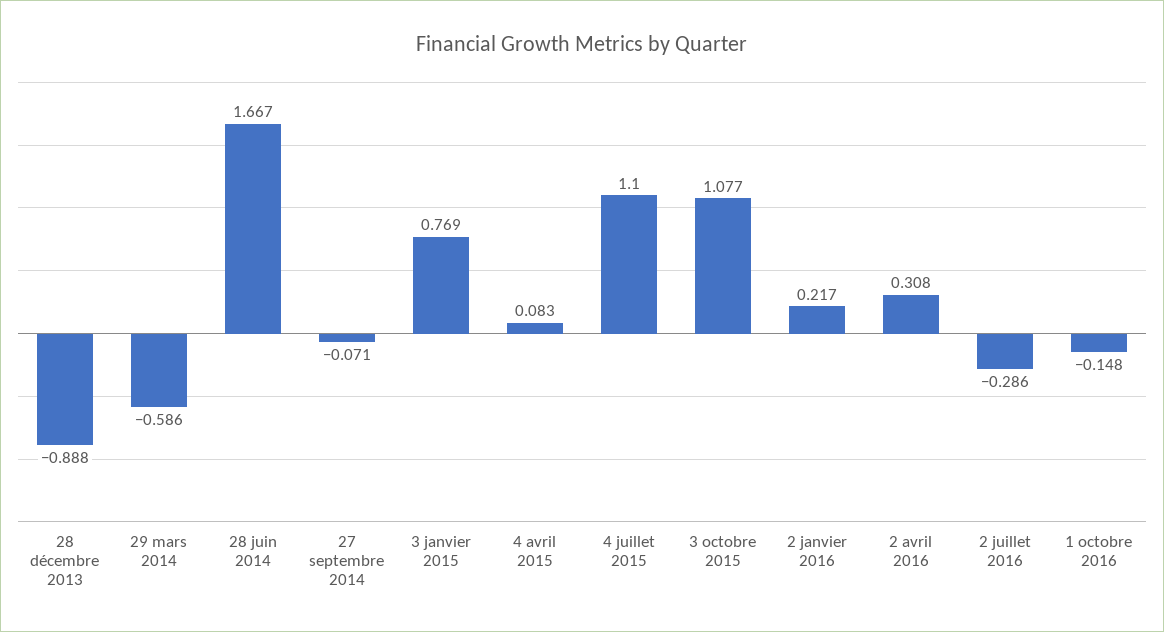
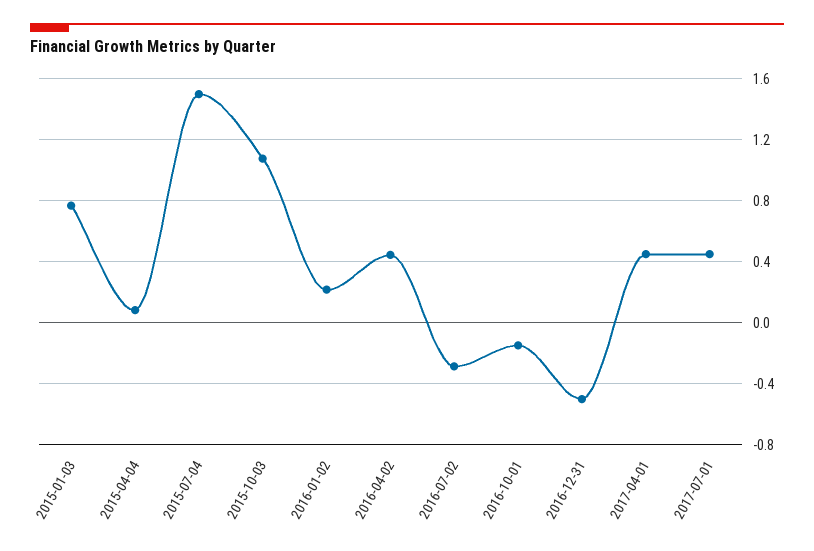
28 décembre 2013: -0.888 -> none
29 mars 2014: -0.586 -> none
28 juin 2014: 1.667 -> none
27 septembre 2014: -0.071 -> none
4 juillet 2015: 1.1 -> 1.5
2 avril 2016: 0.308 -> 0.45
2016-12-31: none -> -0.5
2017-04-01: none -> 0.45
2017-07-01: none -> 0.45

